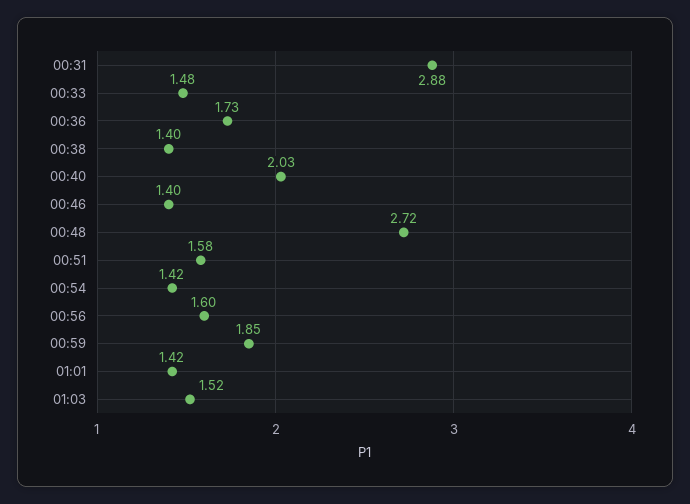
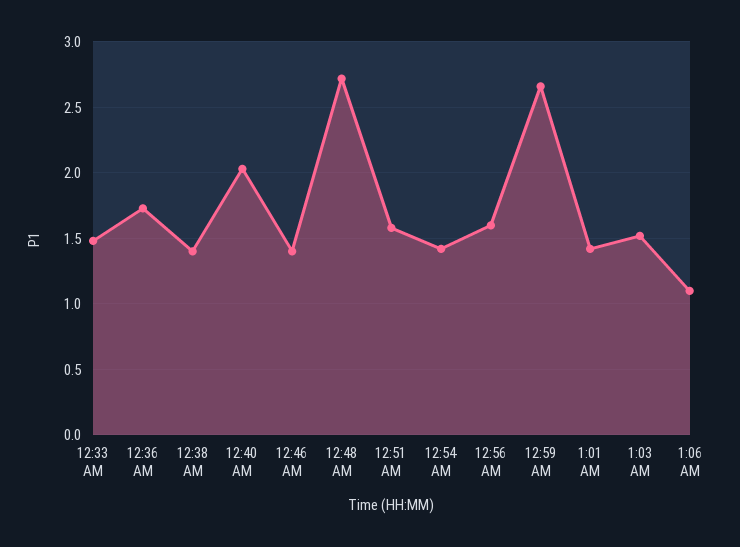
00:31: 2.88 -> none
00:59: 1.85 -> 2.65
1:06 AM: none -> 1.1

